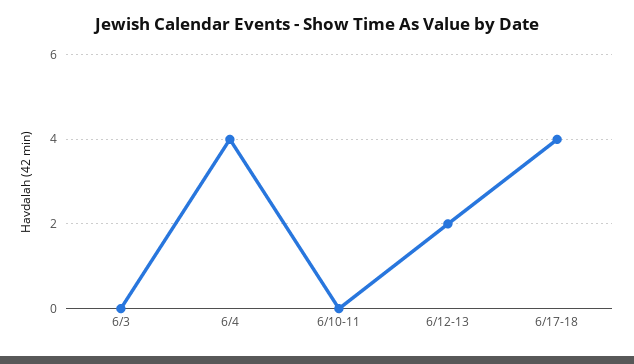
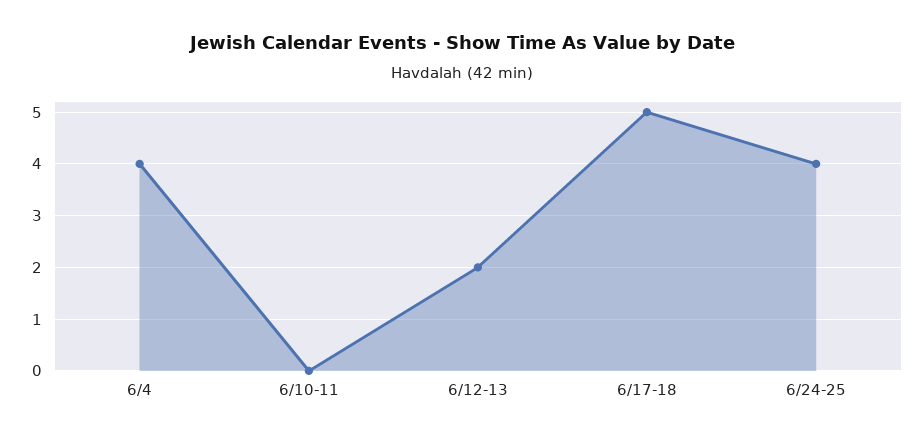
6/3: 0 -> none
6/17-18: 4 -> 5
6/24-25: none -> 4

